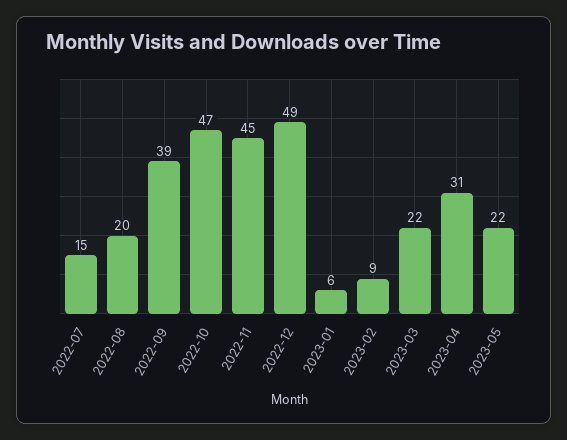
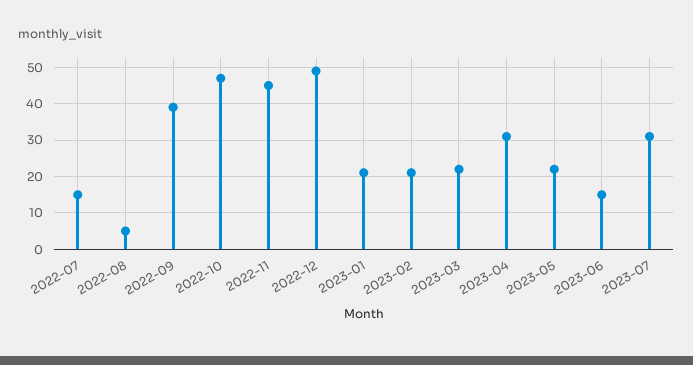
2022-08: 20 -> 5
2023-01: 6 -> 20
2023-02: 9 -> 20
2023-06: none -> 15
2023-07: none -> 30

